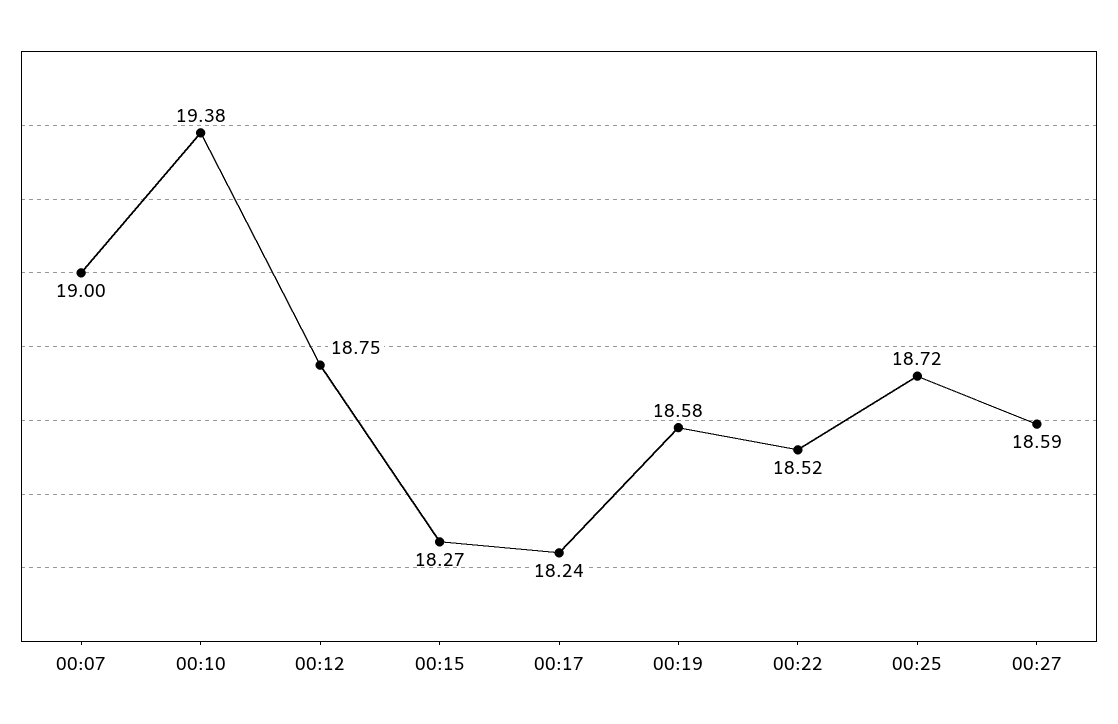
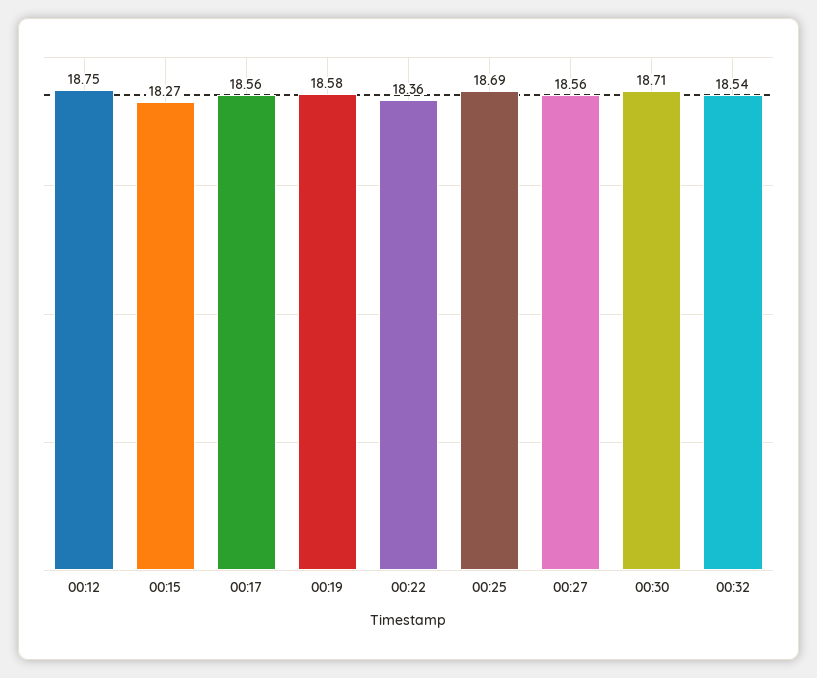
00:07: 19 -> none
00:10: 19.38 -> none
00:17: 18.24 -> 18.56
00:22: 18.52 -> 18.36
00:25: 18.72 -> 18.69
00:27: 18.59 -> 18.56
00:30: none -> 18.71
00:32: none -> 18.54

